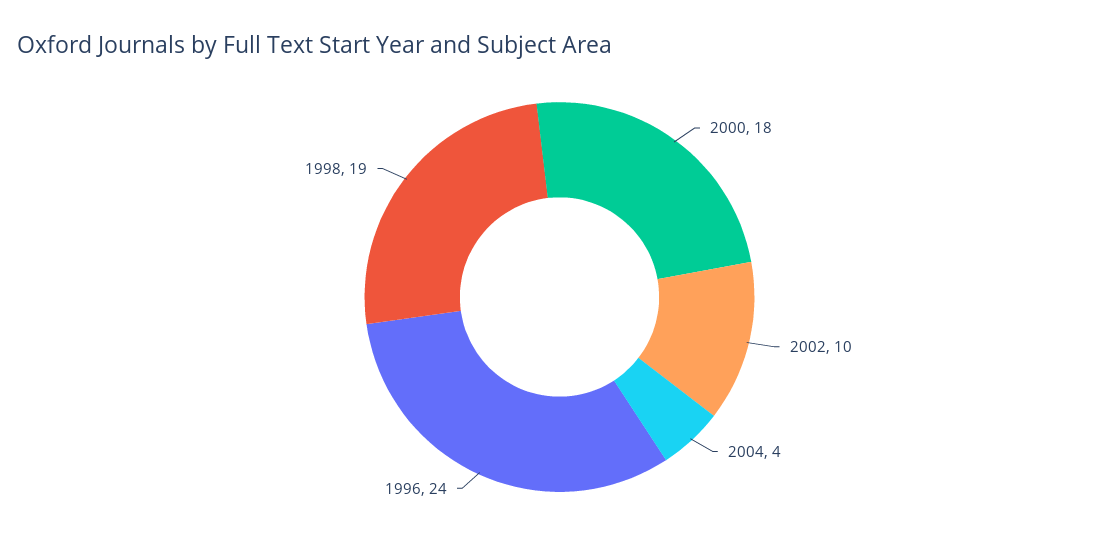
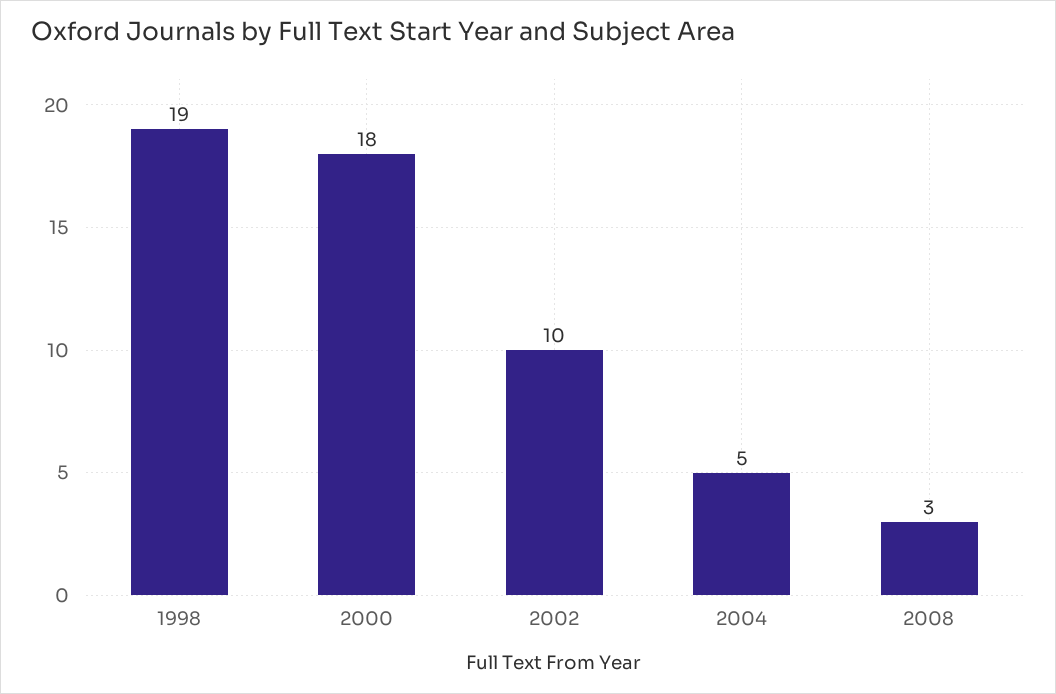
2004: 4 -> 5
1996: 24 -> none
2008: none -> 3

